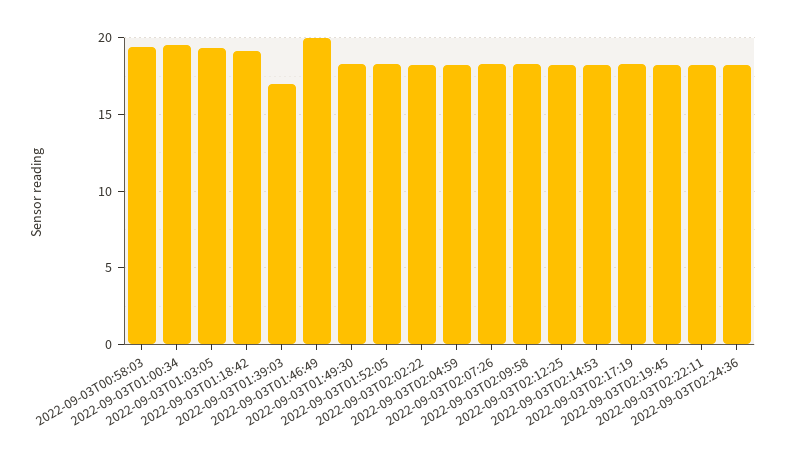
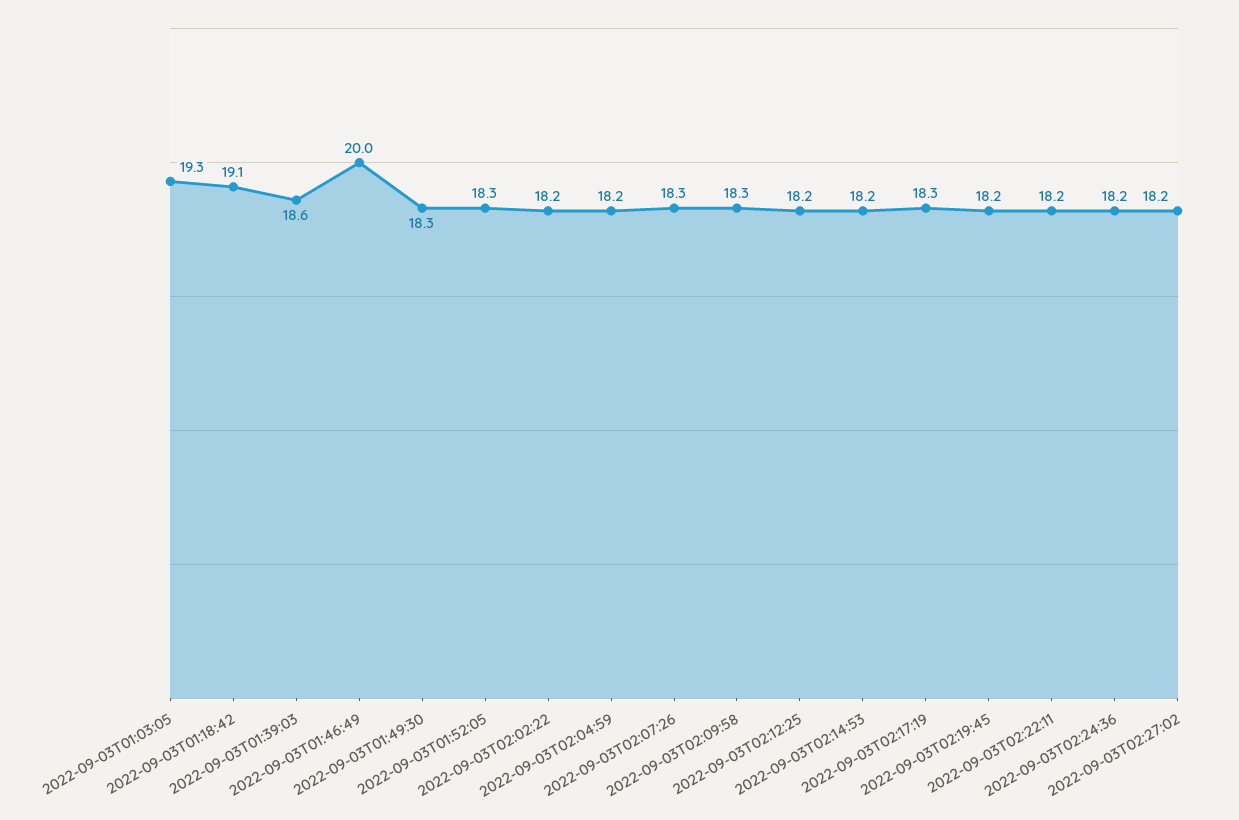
2022-09-03T00:58:03: 19.5 -> none
2022-09-03T01:00:34: 19.5 -> none
2022-09-03T01:39:03: 17 -> 18.6
2022-09-03T02:27:02: none -> 18.2

